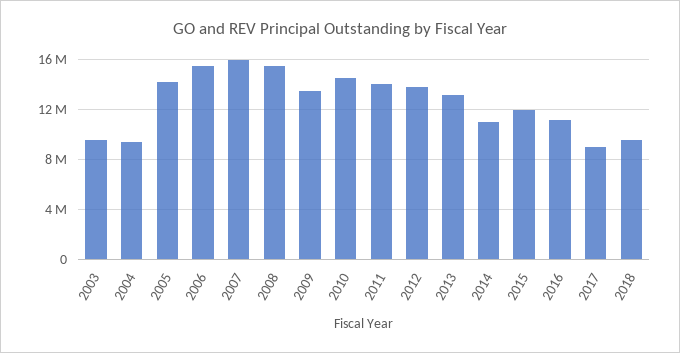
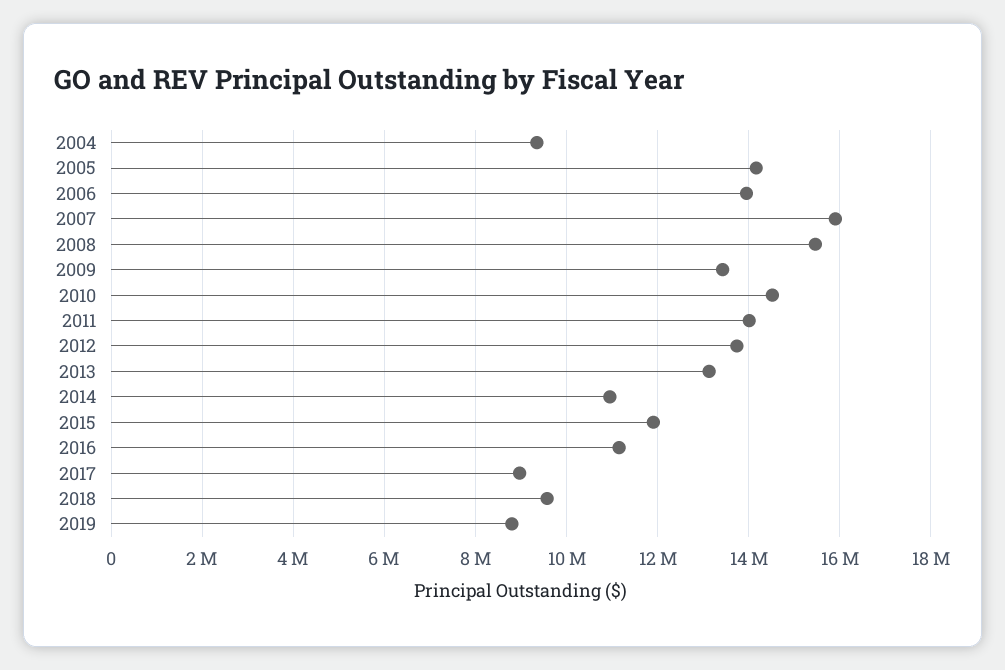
2003: 9500000 -> none
2006: 15500000 -> 14000000
2019: none -> 8800000

